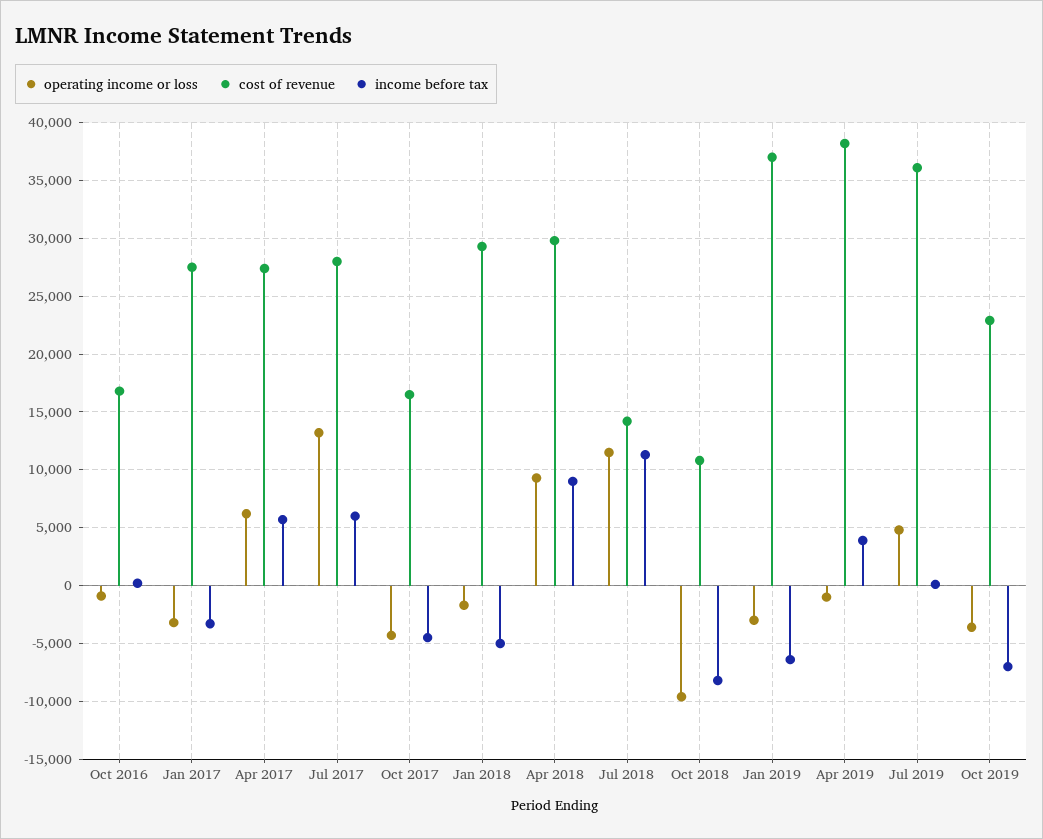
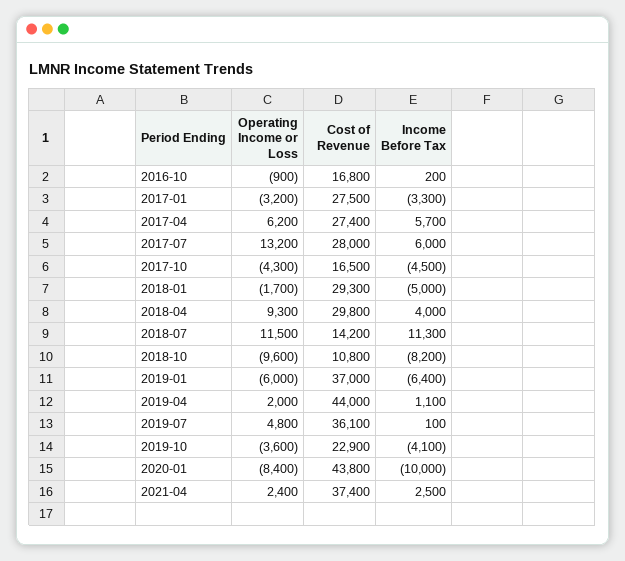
income before tax, Apr 2018: 9000 -> 4000
operating income or loss, Jan 2019: -3000 -> -6000
operating income or loss, Apr 2019: -1000 -> 2000
cost of revenue, Apr 2019: 38000 -> 44000
income before tax, Apr 2019: 4000 -> 1100
income before tax, Oct 2019: -7000 -> -4100
operating income or loss, 2020-01: none -> -8400
cost of revenue, 2020-01: none -> 43800
income before tax, 2020-01: none -> -10000
operating income or loss, 2021-04: none -> 2400
cost of revenue, 2021-04: none -> 37400
income before tax, 2021-04: none -> 2500

